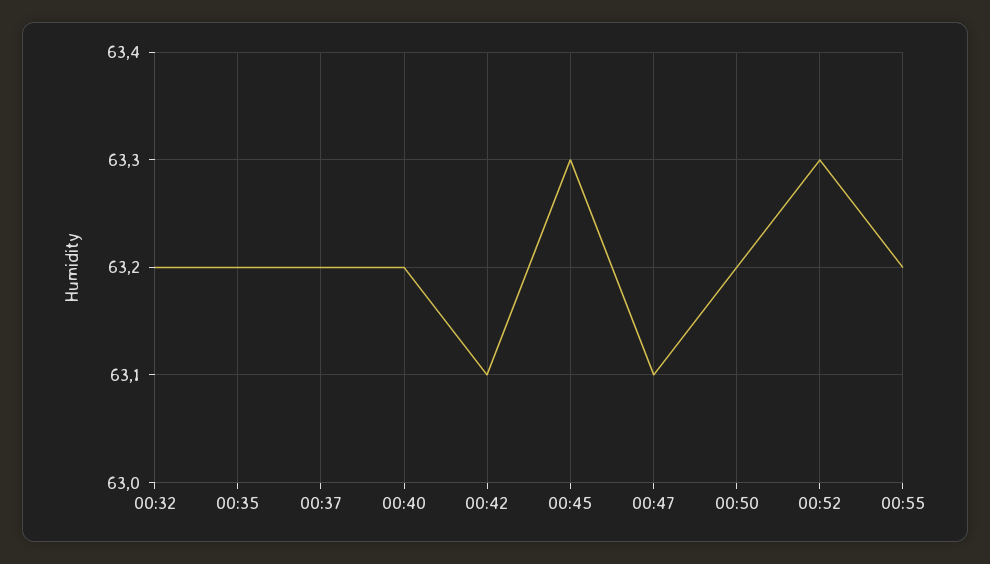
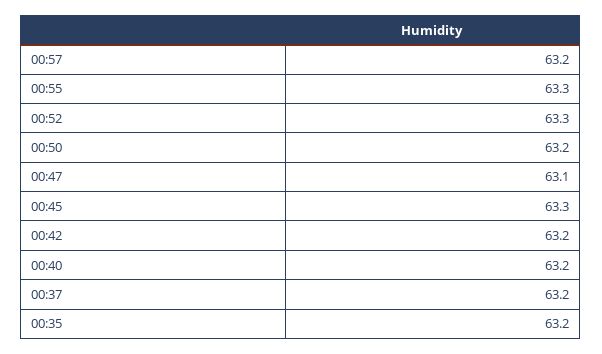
00:32: 63.2 -> none
00:42: 63.1 -> 63.2
00:55: 63.2 -> 63.3
00:57: none -> 63.2

